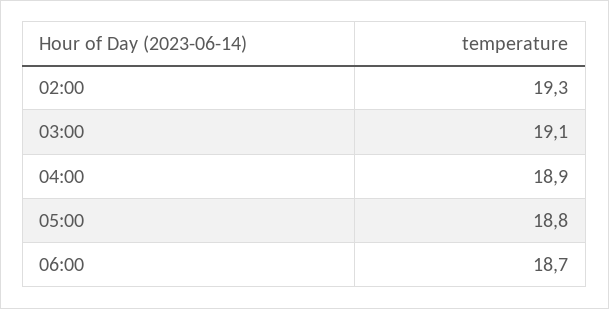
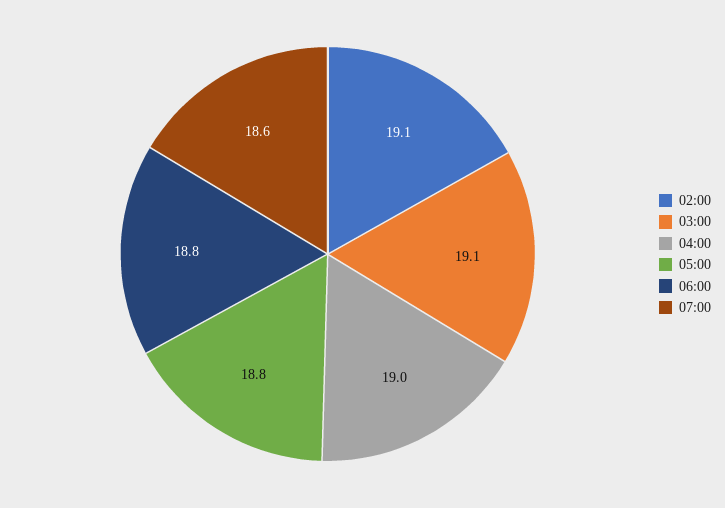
02:00: 19.3 -> 19.1
04:00: 18.9 -> 19
06:00: 18.7 -> 18.8
07:00: none -> 18.6

